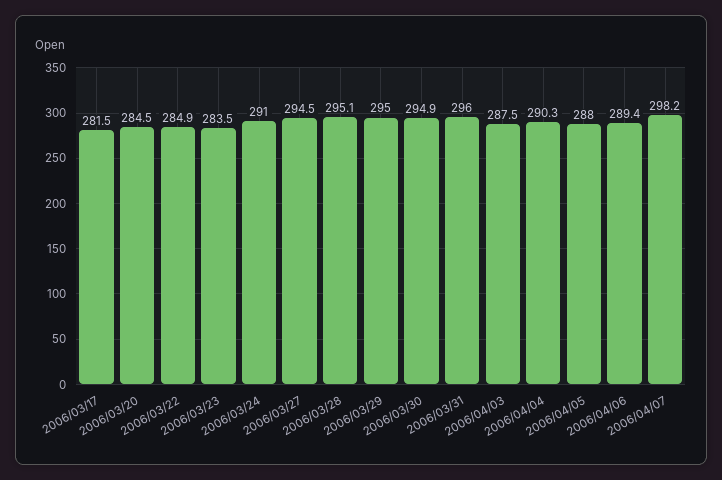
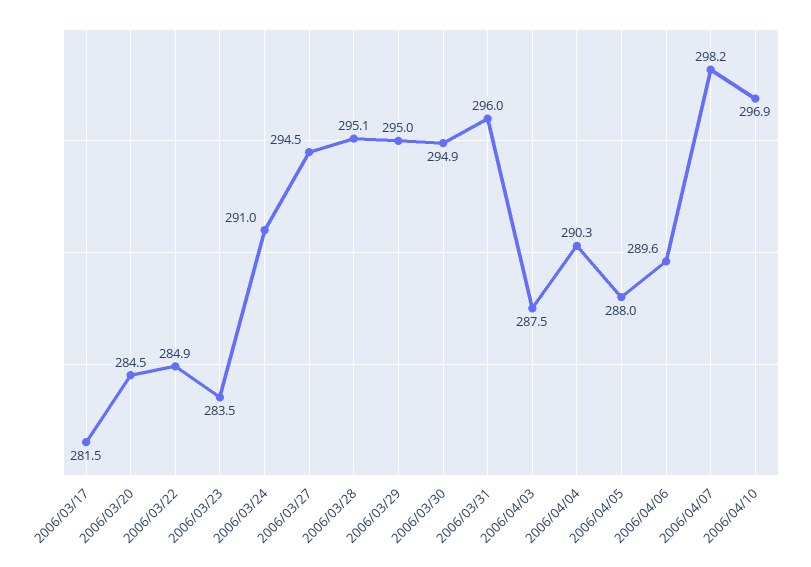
2006/04/06: 289.4 -> 289.6
2006/04/10: none -> 296.9

